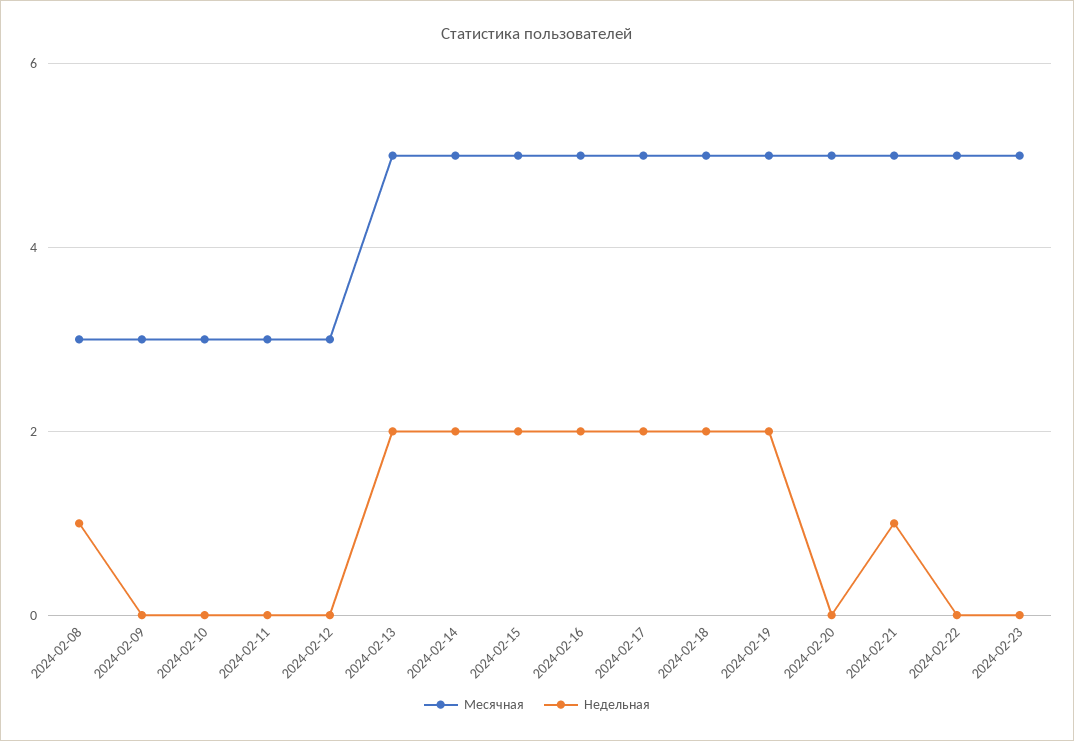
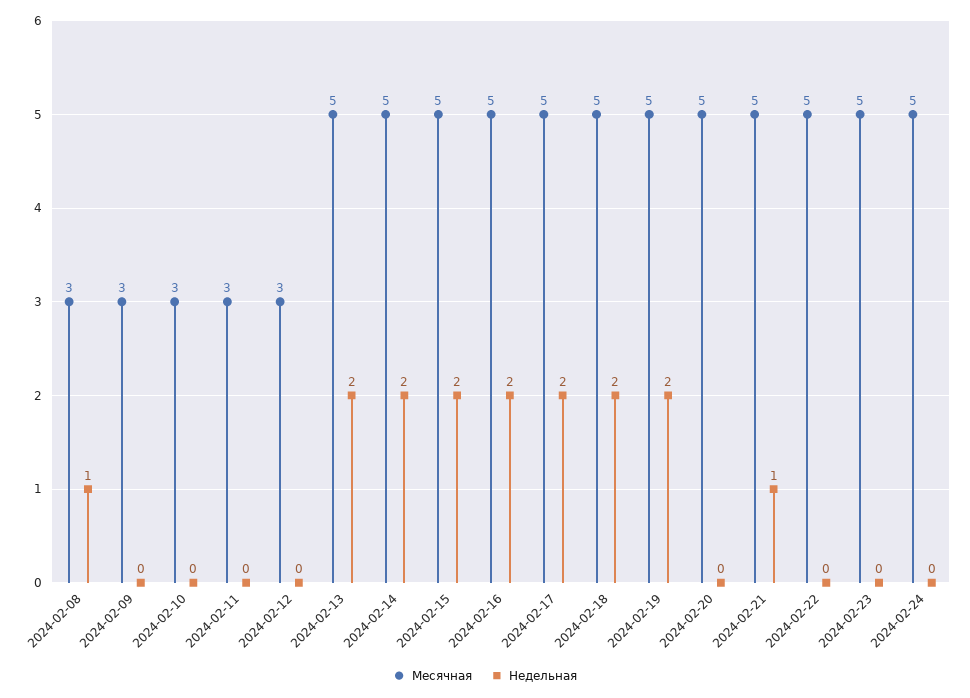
Месячная, 2024-02-24: none -> 5
Недельная, 2024-02-24: none -> 0

